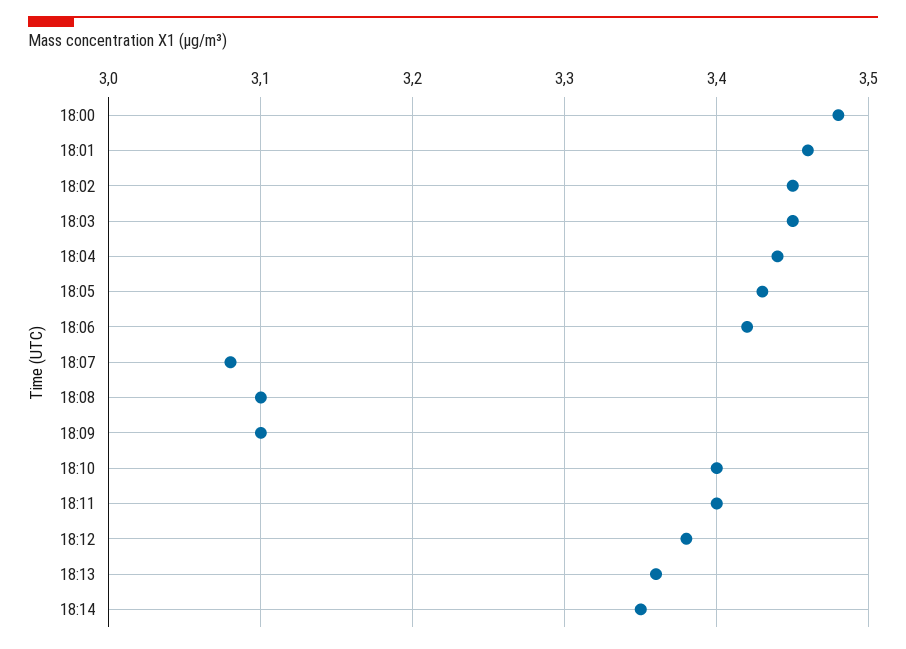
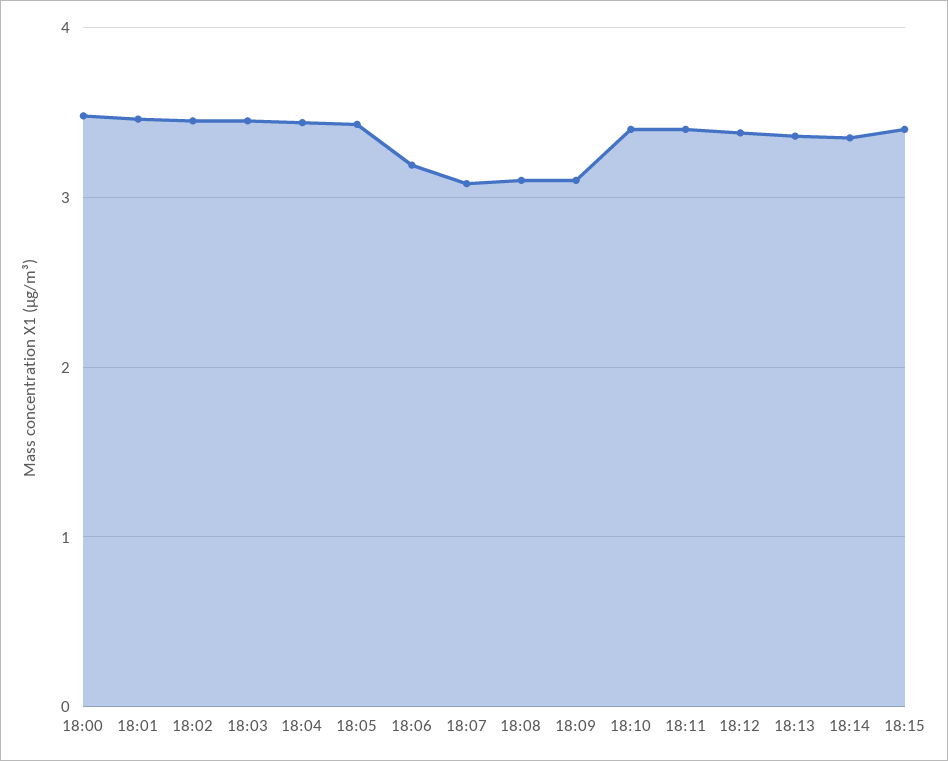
18:06: 3.42 -> 3.2
18:15: none -> 3.4

